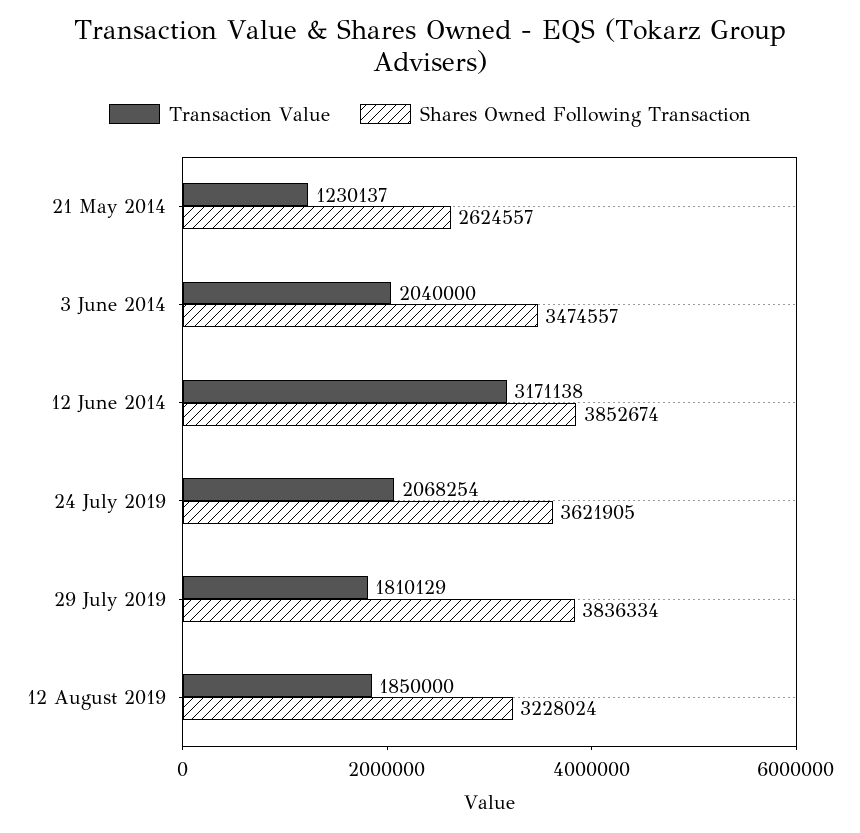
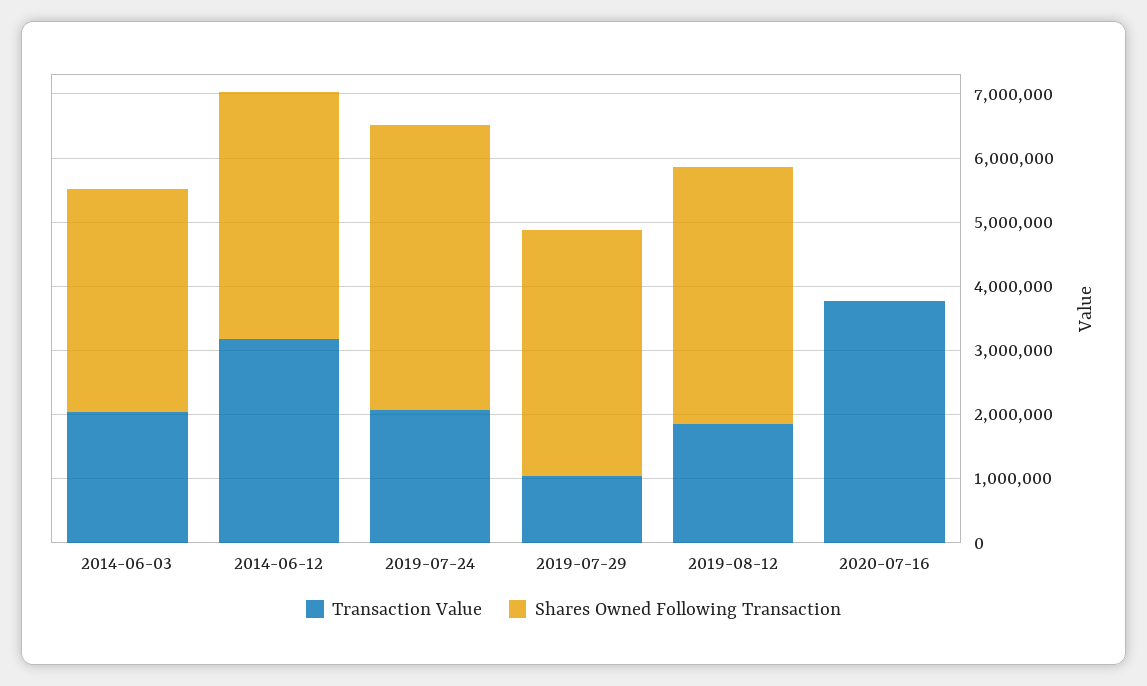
Transaction Value, 21 May 2014: 1230137 -> none
Shares Owned Following Transaction, 21 May 2014: 2624557 -> none
Shares Owned Following Transaction, 24 July 2019: 3621905 -> 4400000
Transaction Value, 29 July 2019: 1810129 -> 1000000
Shares Owned Following Transaction, 12 August 2019: 3228024 -> 4000000
Transaction Value, 2020-07-16: none -> 3800000
Shares Owned Following Transaction, 2020-07-16: none -> 0

